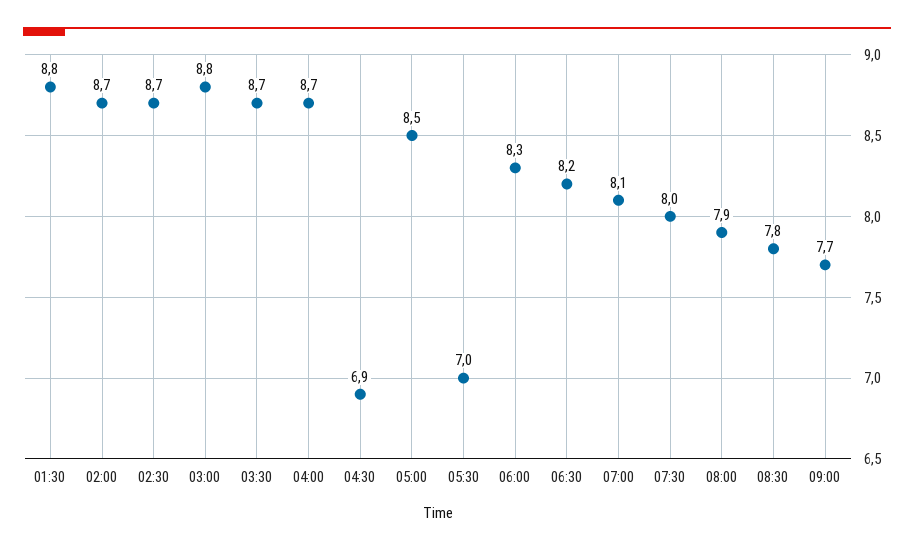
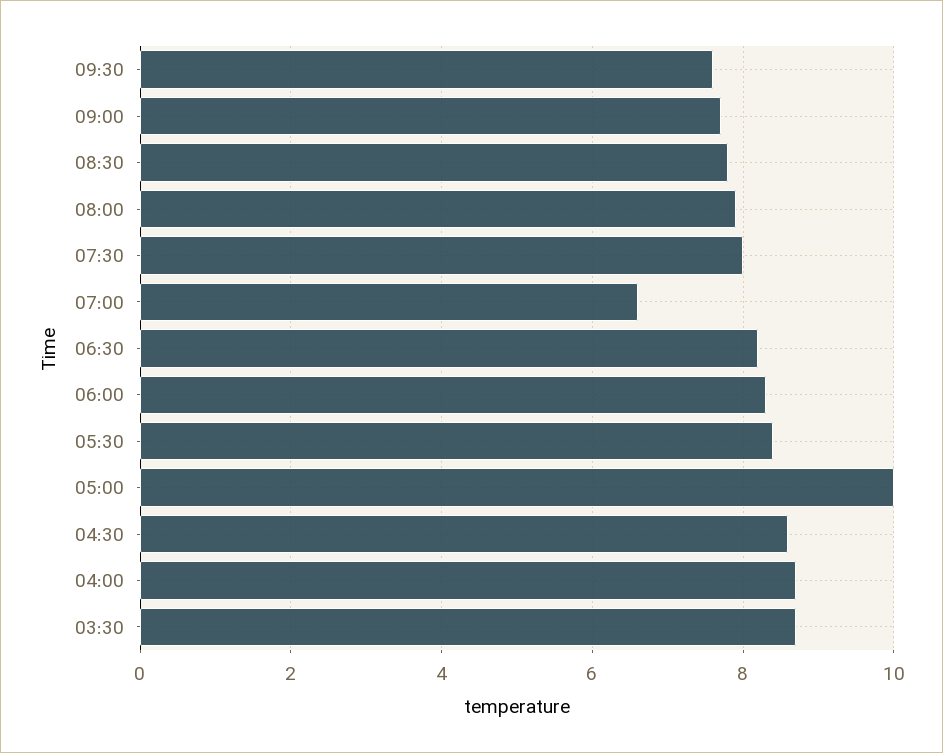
01:30: 8.8 -> none
02:00: 8.7 -> none
02:30: 8.7 -> none
03:00: 8.8 -> none
04:30: 6.9 -> 8.5
05:00: 8.5 -> 10
05:30: 7 -> 8.5
07:00: 8.1 -> 6.5
09:30: none -> 7.5

